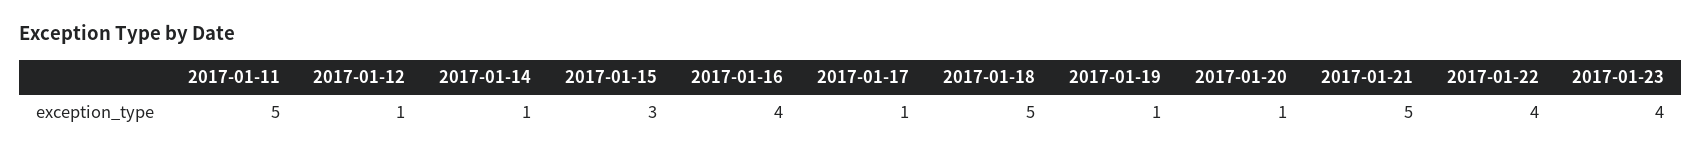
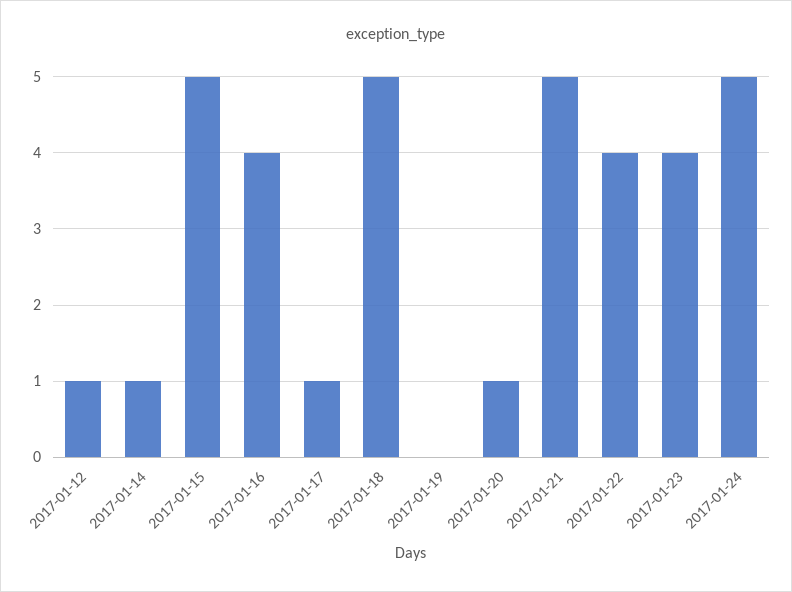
2017-01-11: 5 -> none
2017-01-15: 3 -> 5
2017-01-19: 1 -> 0
2017-01-24: none -> 5

